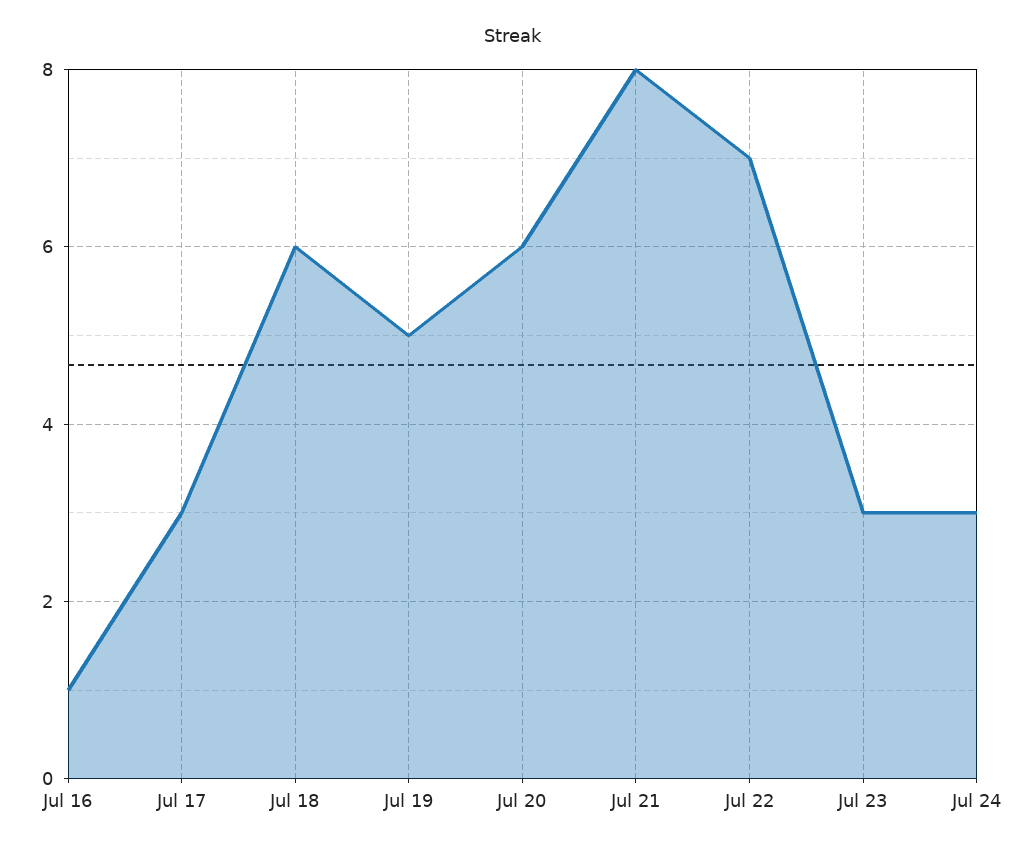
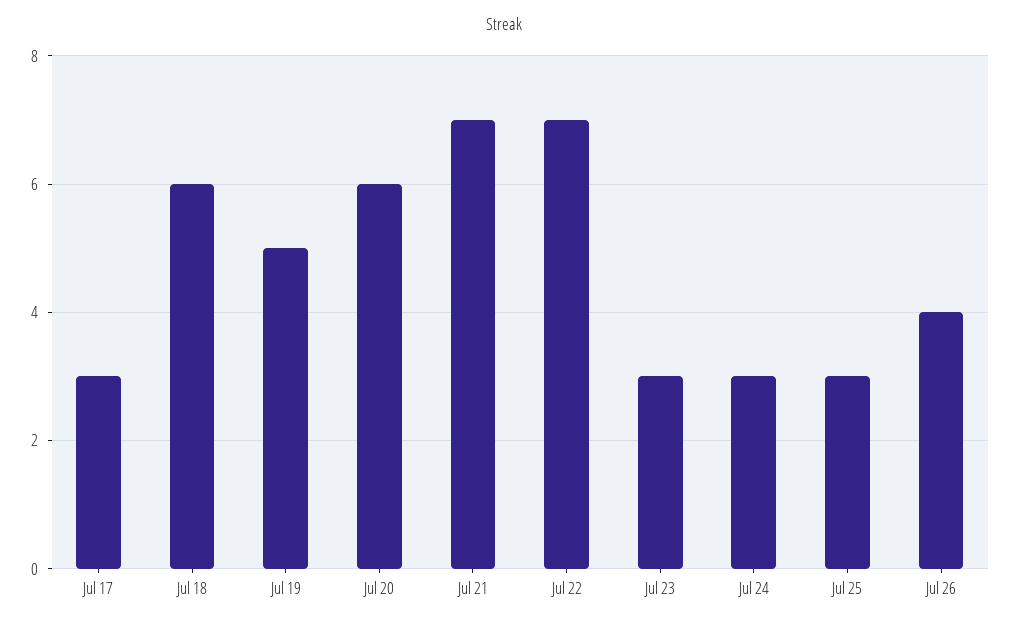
Jul 16: 1 -> none
Jul 21: 8 -> 7
Jul 25: none -> 3
Jul 26: none -> 4

